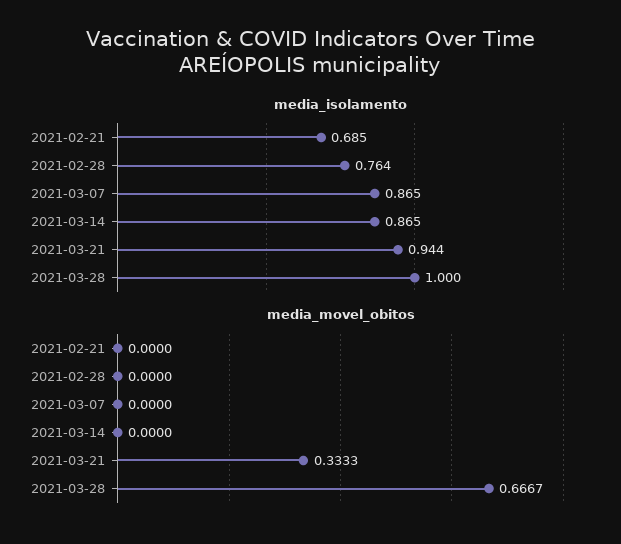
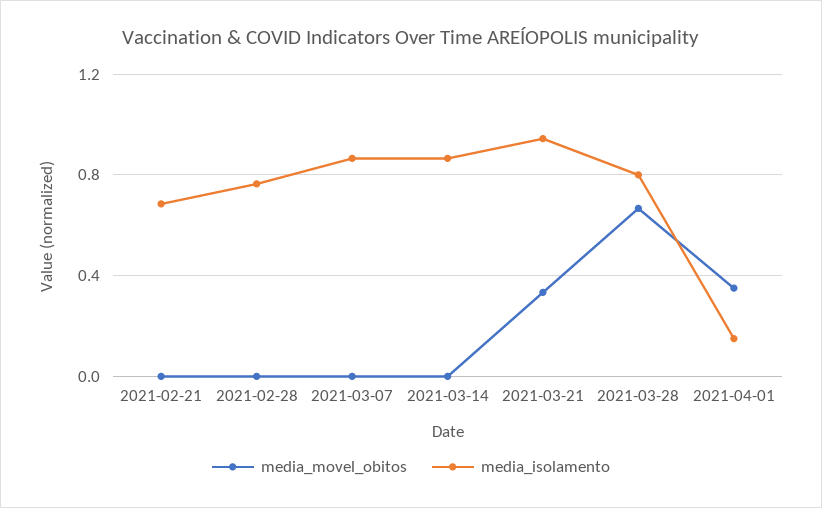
media_isolamento, 2021-03-28: 1 -> 0.8
media_movel_obitos, 2021-04-01: none -> 0.35
media_isolamento, 2021-04-01: none -> 0.15

